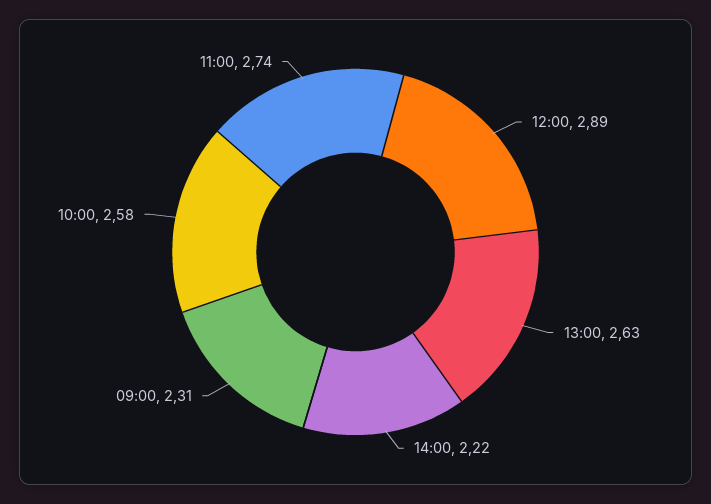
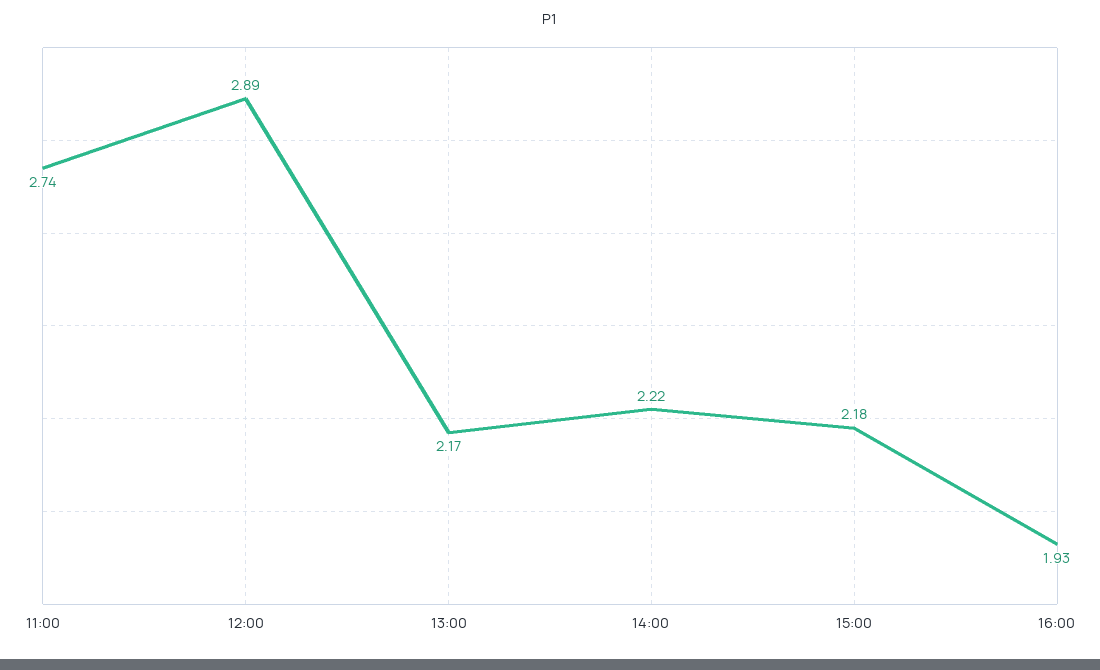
13:00: 2.63 -> 2.17
09:00: 2.31 -> none
10:00: 2.58 -> none
15:00: none -> 2.18
16:00: none -> 1.93

